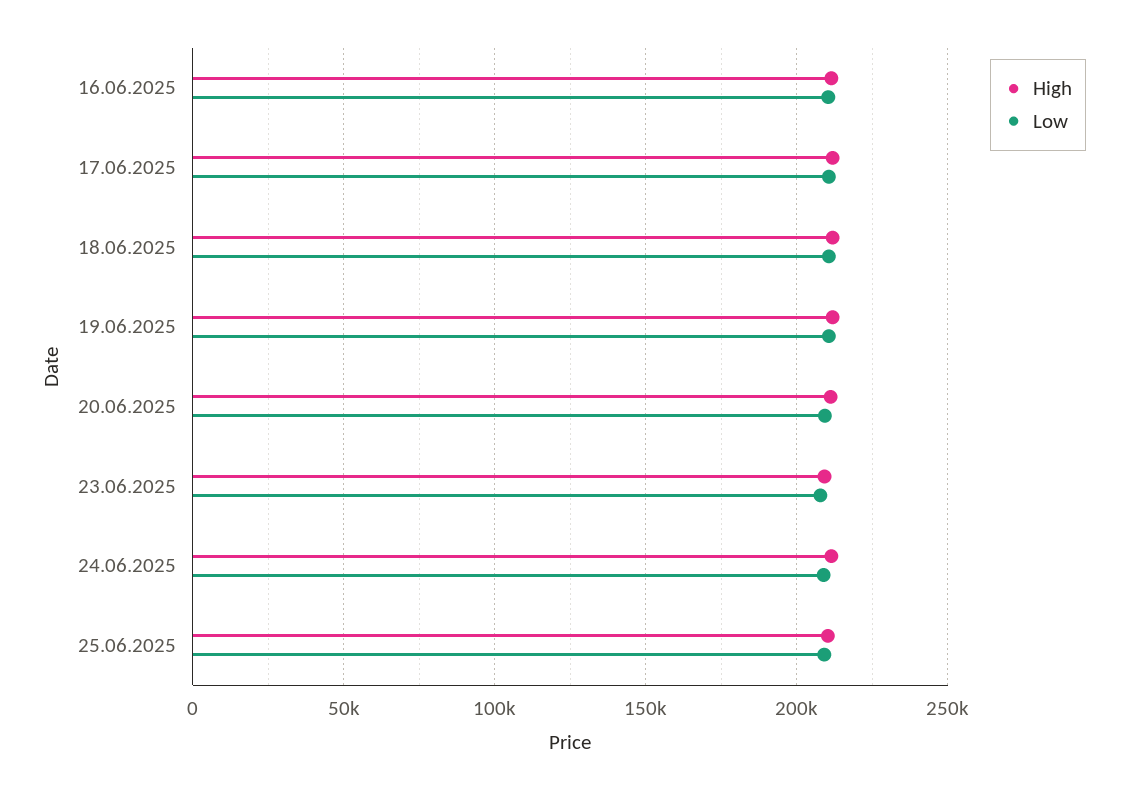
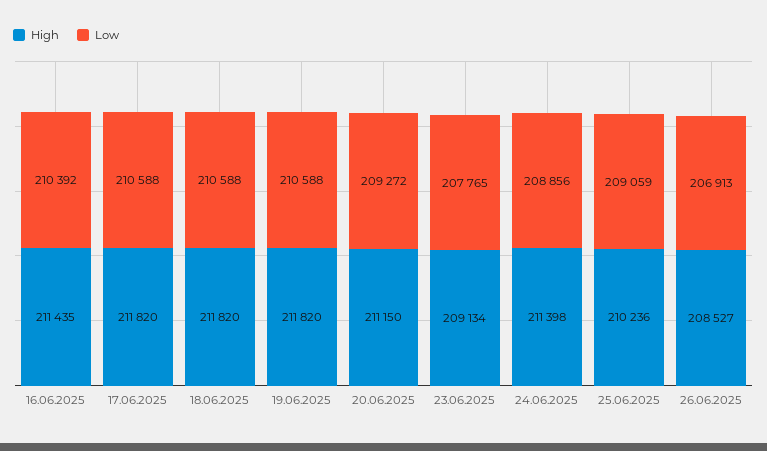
High, 26.06.2025: none -> 208527
Low, 26.06.2025: none -> 206913

